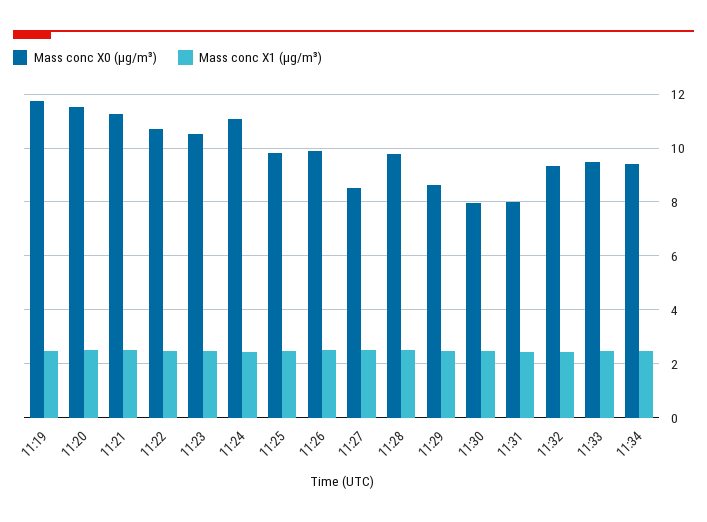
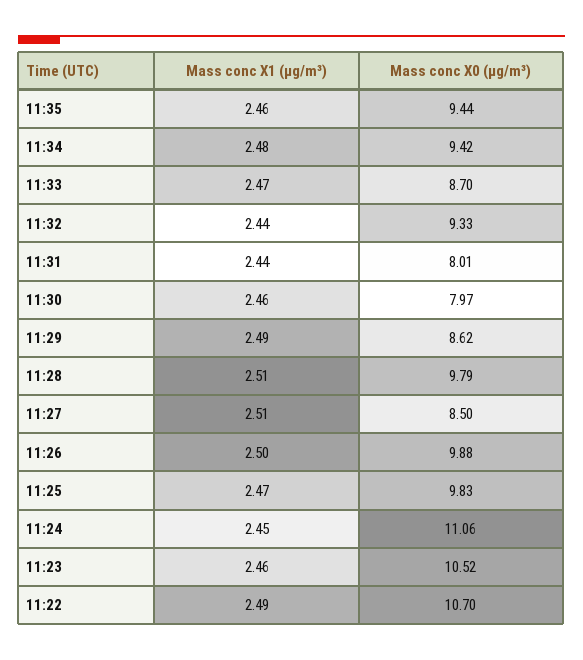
Mass conc X0 (μg/m³), 11:19: 11.75 -> none
Mass conc X1 (μg/m³), 11:19: 2.5 -> none
Mass conc X0 (μg/m³), 11:20: 11.5 -> none
Mass conc X1 (μg/m³), 11:20: 2.5 -> none
Mass conc X0 (μg/m³), 11:21: 11.25 -> none
Mass conc X1 (μg/m³), 11:21: 2.5 -> none
Mass conc X0 (μg/m³), 11:33: 9.5 -> 8.7
Mass conc X1 (μg/m³), 11:35: none -> 2.46
Mass conc X0 (μg/m³), 11:35: none -> 9.44

